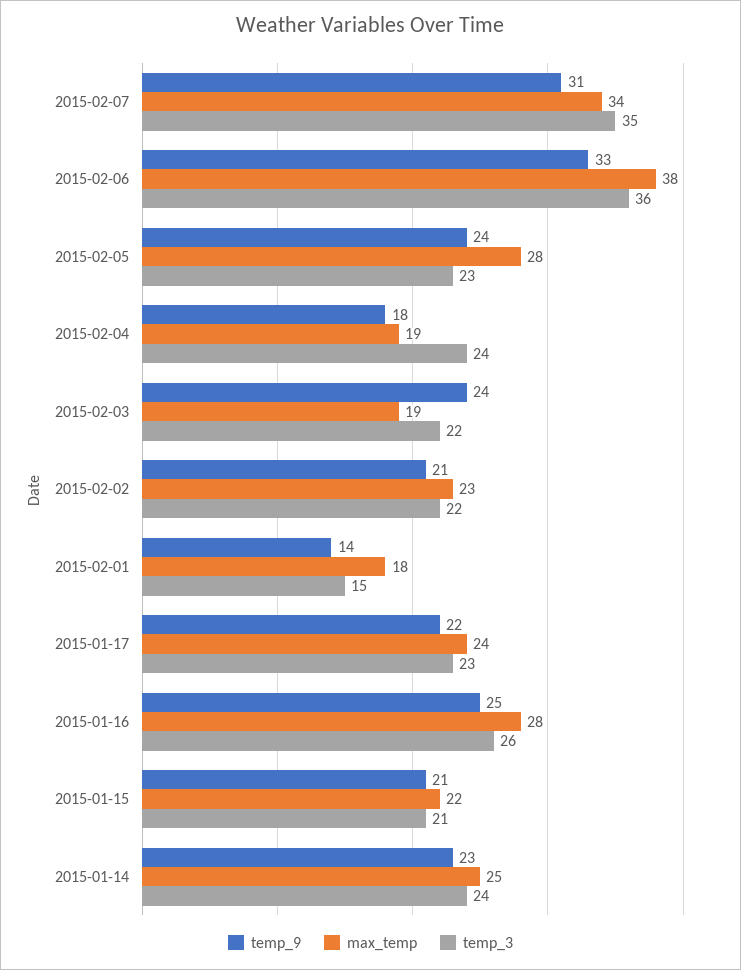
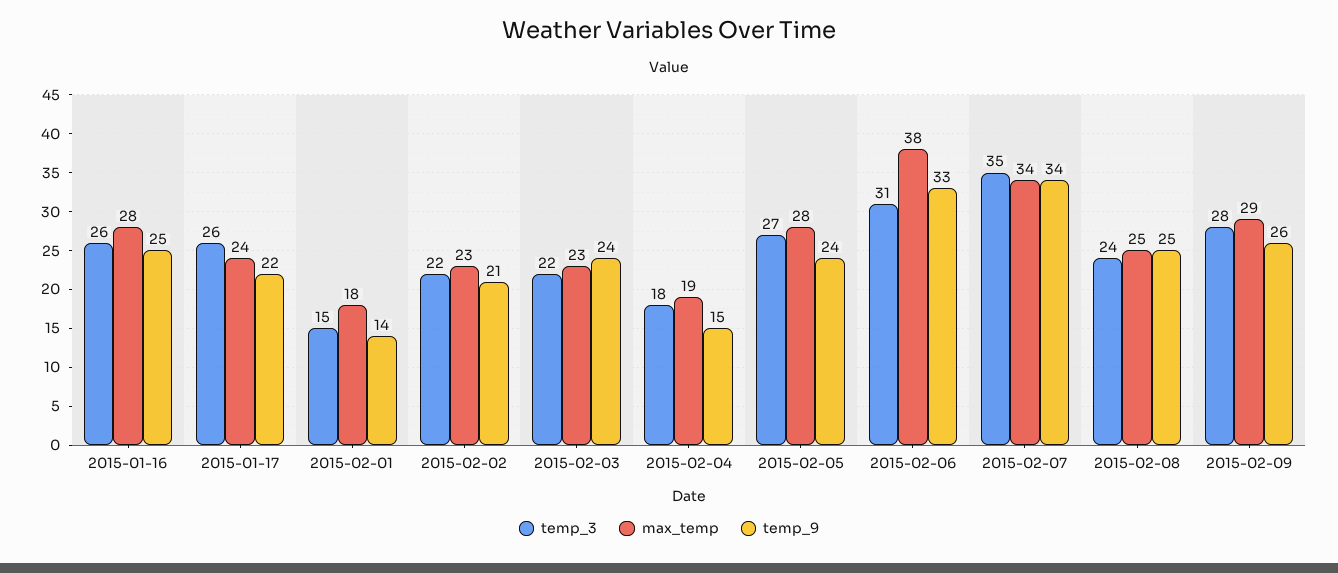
temp_9, 2015-02-07: 31 -> 34
temp_3, 2015-02-06: 36 -> 31
temp_3, 2015-02-05: 23 -> 27
temp_9, 2015-02-04: 18 -> 15
temp_3, 2015-02-04: 24 -> 18
max_temp, 2015-02-03: 19 -> 23
temp_3, 2015-01-17: 23 -> 26
temp_9, 2015-01-15: 21 -> none
max_temp, 2015-01-15: 22 -> none
temp_3, 2015-01-15: 21 -> none
temp_9, 2015-01-14: 23 -> none
max_temp, 2015-01-14: 25 -> none
temp_3, 2015-01-14: 24 -> none
temp_3, 2015-02-08: none -> 24
max_temp, 2015-02-08: none -> 25
temp_9, 2015-02-08: none -> 25
temp_3, 2015-02-09: none -> 28
max_temp, 2015-02-09: none -> 29
temp_9, 2015-02-09: none -> 26

